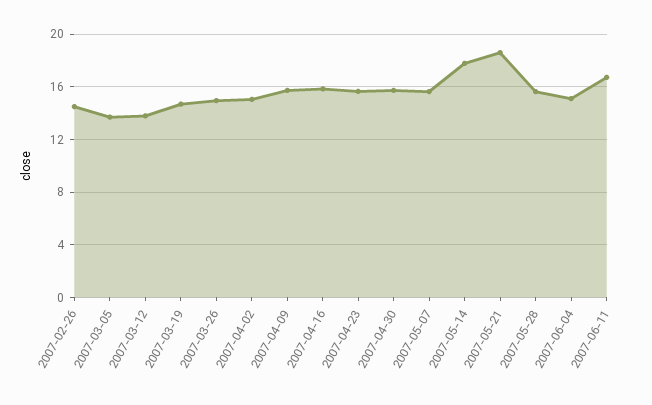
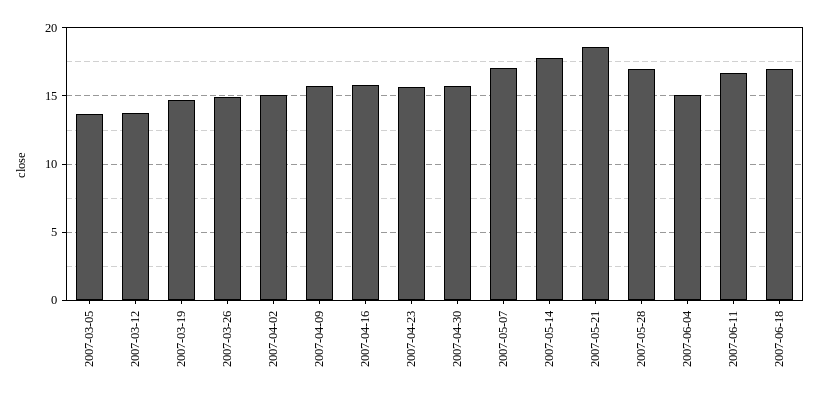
2007-02-26: 14.5 -> none
2007-05-07: 15.5 -> 17
2007-05-28: 15.5 -> 17
2007-06-18: none -> 17

